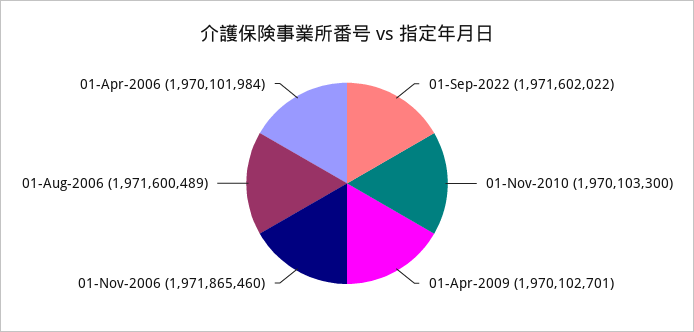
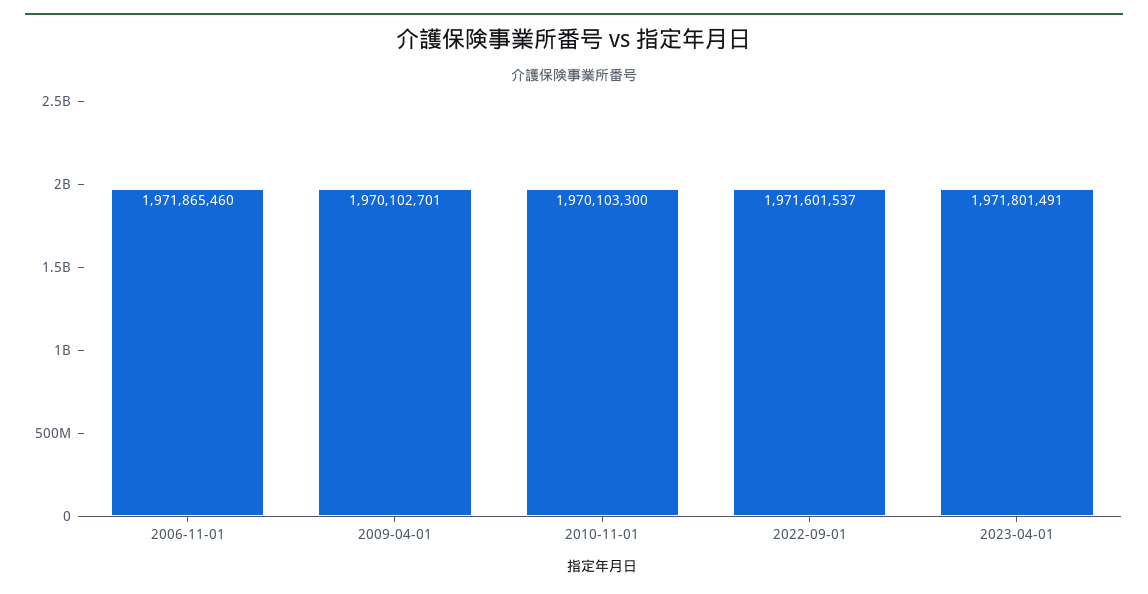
01-Sep-2022: 1971602022 -> 1971601537
01-Aug-2006: 1971600489 -> none
01-Apr-2006: 1970101984 -> none
2023-04-01: none -> 1971801491

